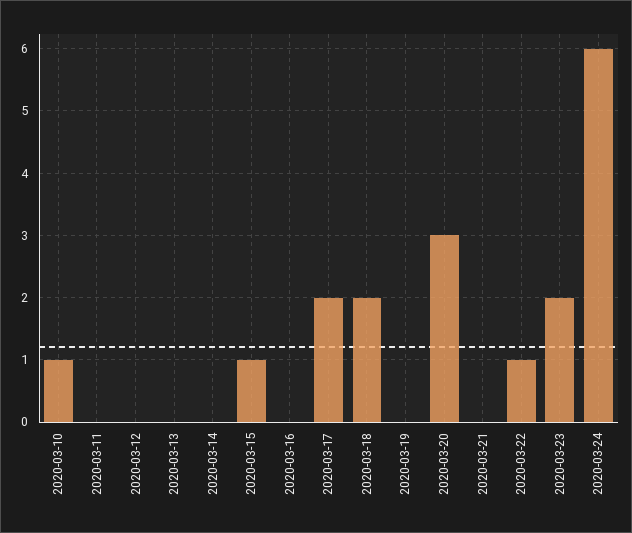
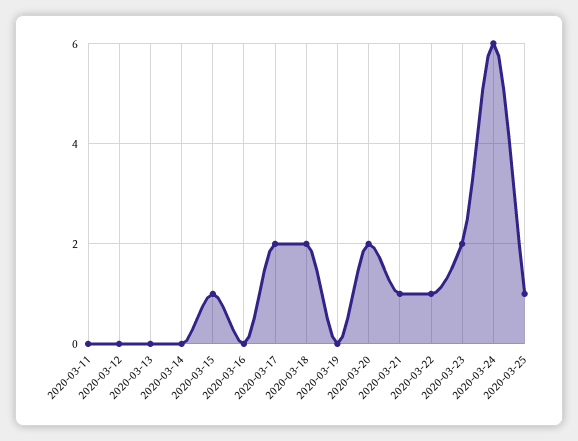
2020-03-10: 1 -> none
2020-03-20: 3 -> 2
2020-03-21: 0 -> 1
2020-03-25: none -> 1

